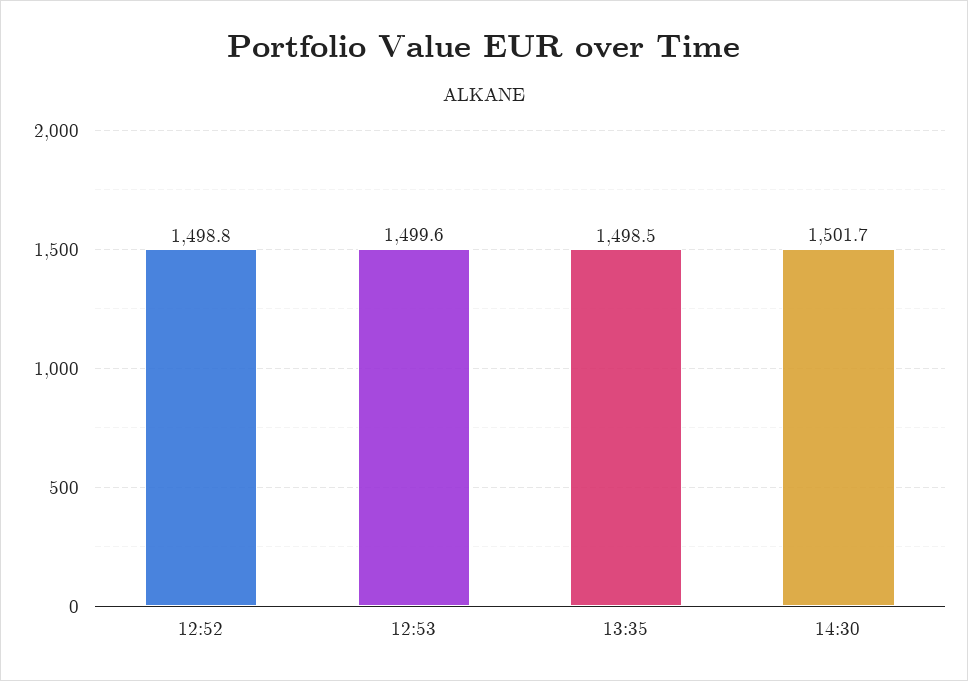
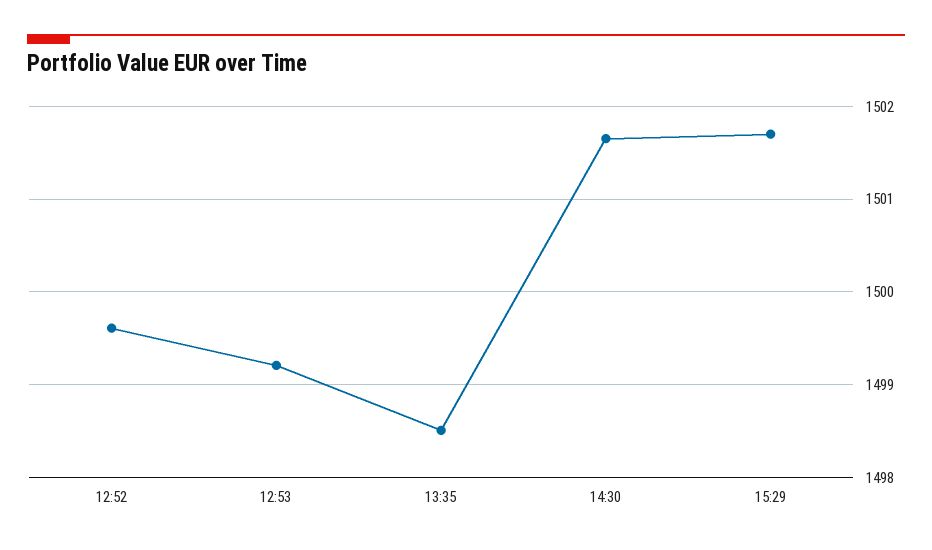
12:52: 1498.8 -> 1499.6
12:53: 1499.6 -> 1499.2
15:29: none -> 1501.7

